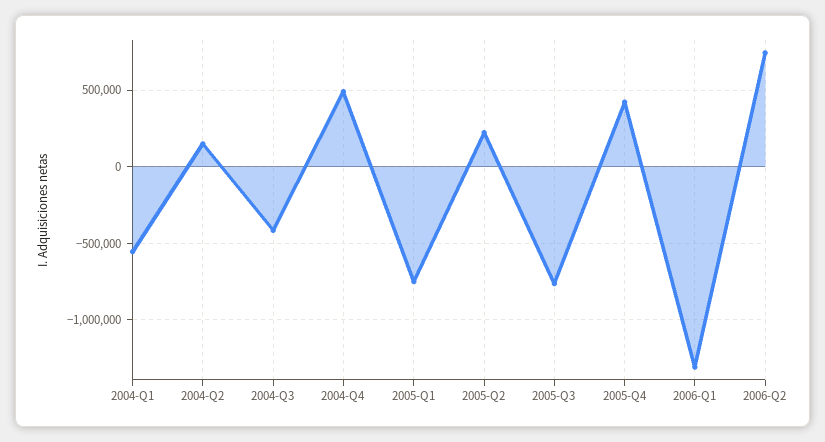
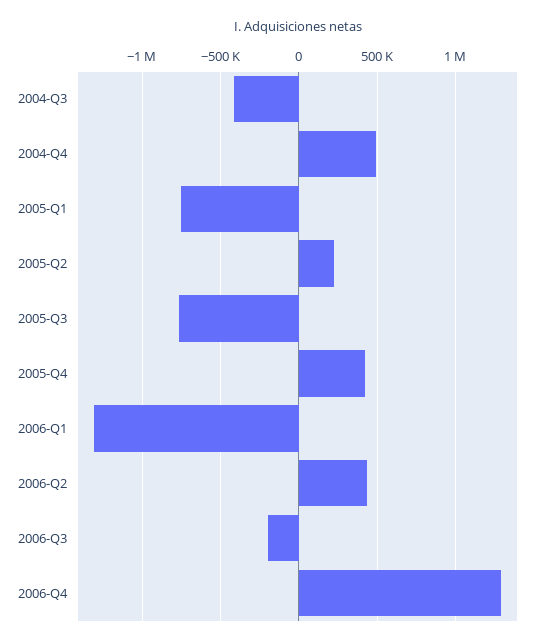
2004-Q1: -550000 -> none
2004-Q2: 150000 -> none
2006-Q2: 750000 -> 450000
2006-Q3: none -> -200000
2006-Q4: none -> 1300000

